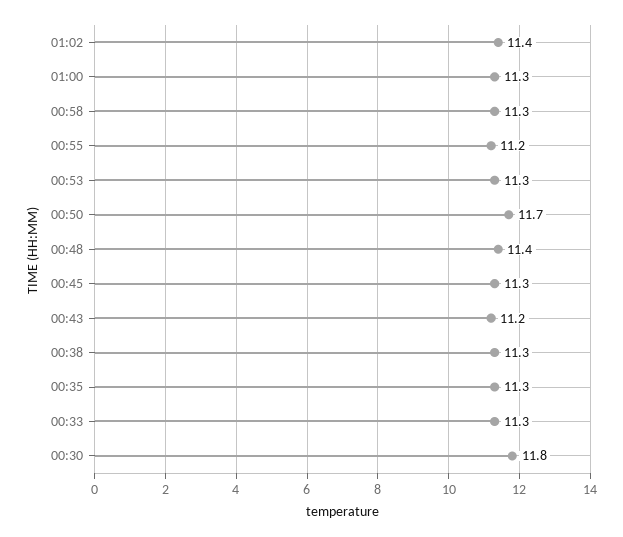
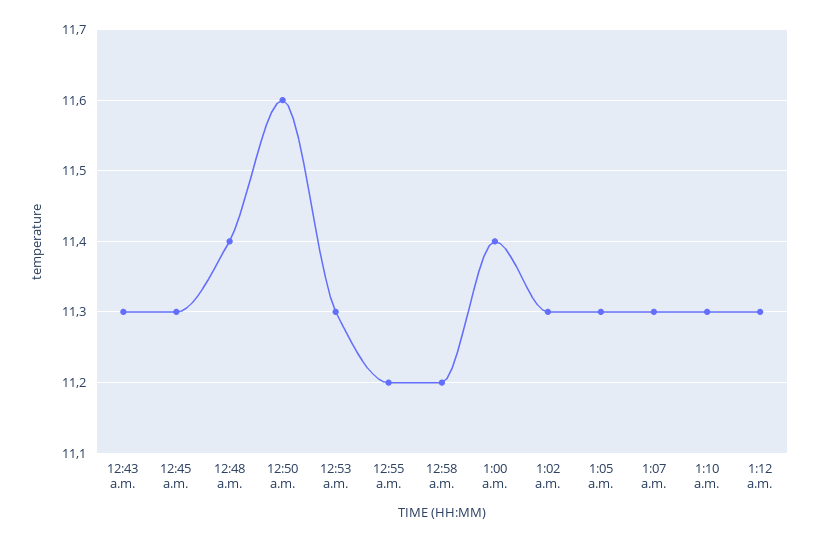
01:02: 11.4 -> 11.3
01:00: 11.3 -> 11.4
00:58: 11.3 -> 11.2
00:50: 11.7 -> 11.6
00:43: 11.2 -> 11.3
00:38: 11.3 -> none
00:35: 11.3 -> none
00:33: 11.3 -> none
00:30: 11.8 -> none
1:05 a.m.: none -> 11.3
1:07 a.m.: none -> 11.3
1:10 a.m.: none -> 11.3
1:12 a.m.: none -> 11.3

